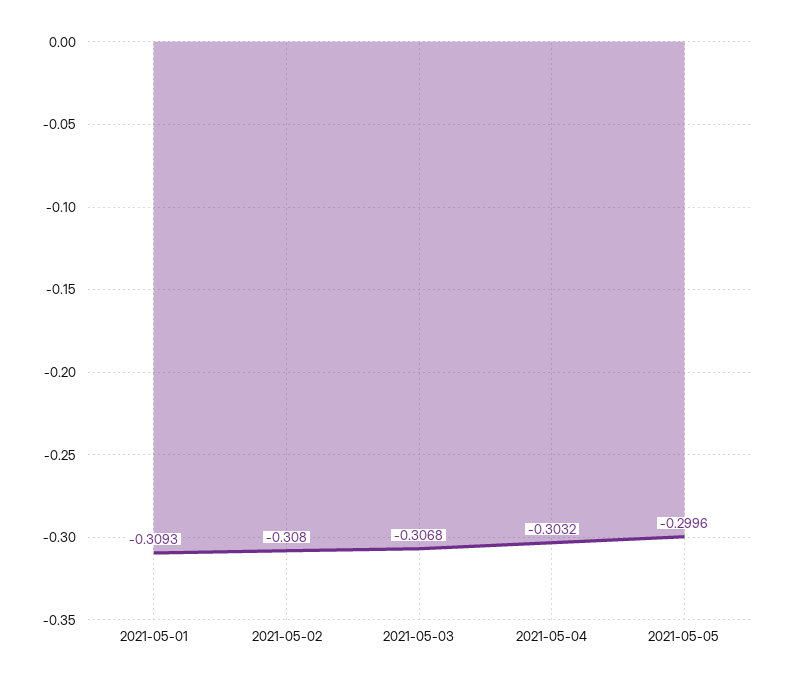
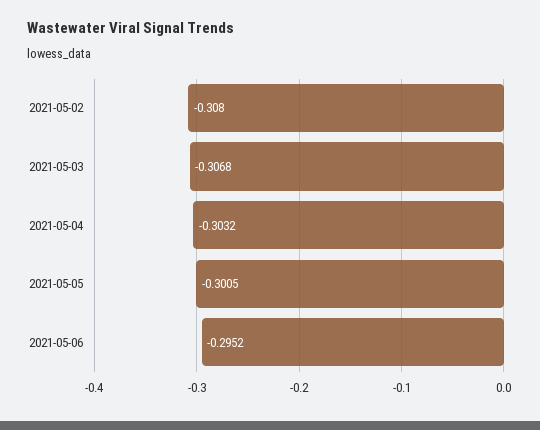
2021-05-01: -0.3093 -> none
2021-05-05: -0.2996 -> -0.3005
2021-05-06: none -> -0.2952

